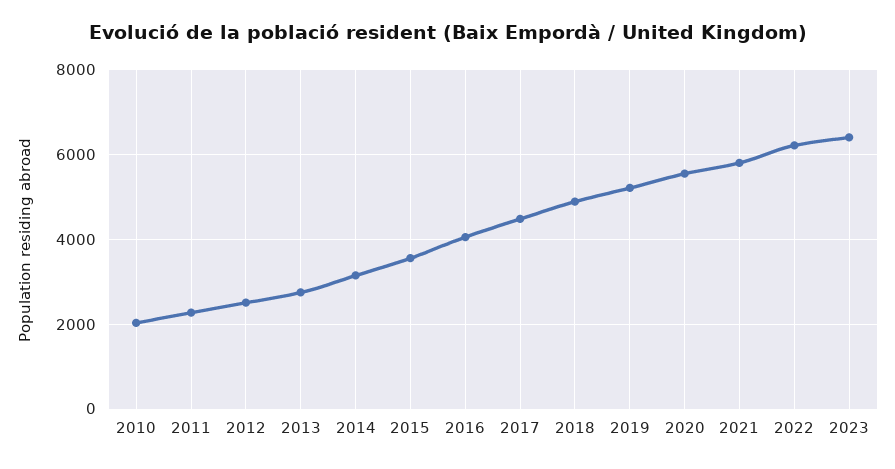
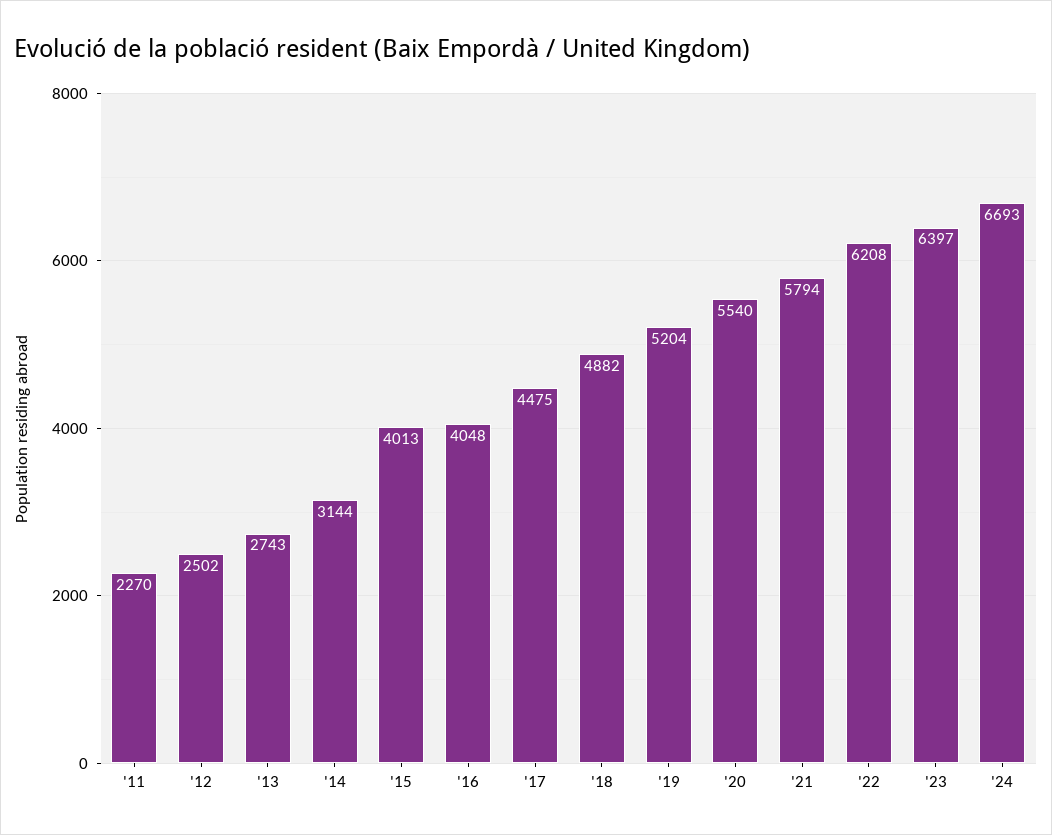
2010: 2000 -> none
2015: 3600 -> 4013
'24: none -> 6693

